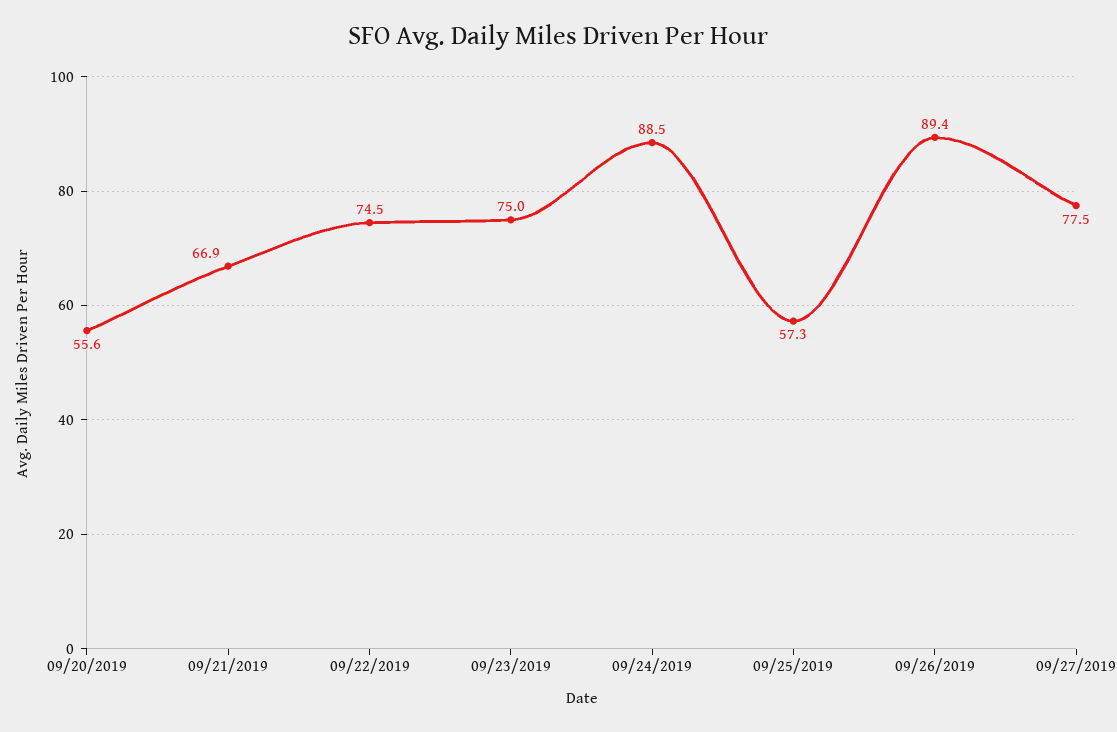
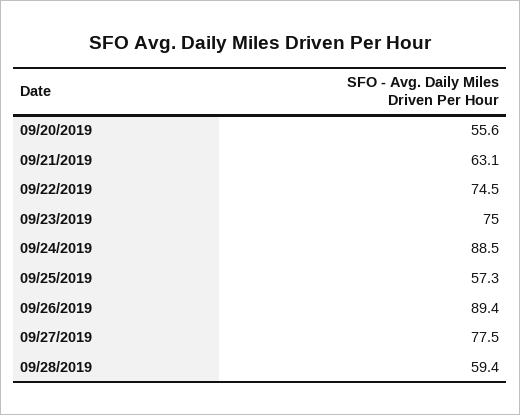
09/21/2019: 66.9 -> 63.1
09/28/2019: none -> 59.4

